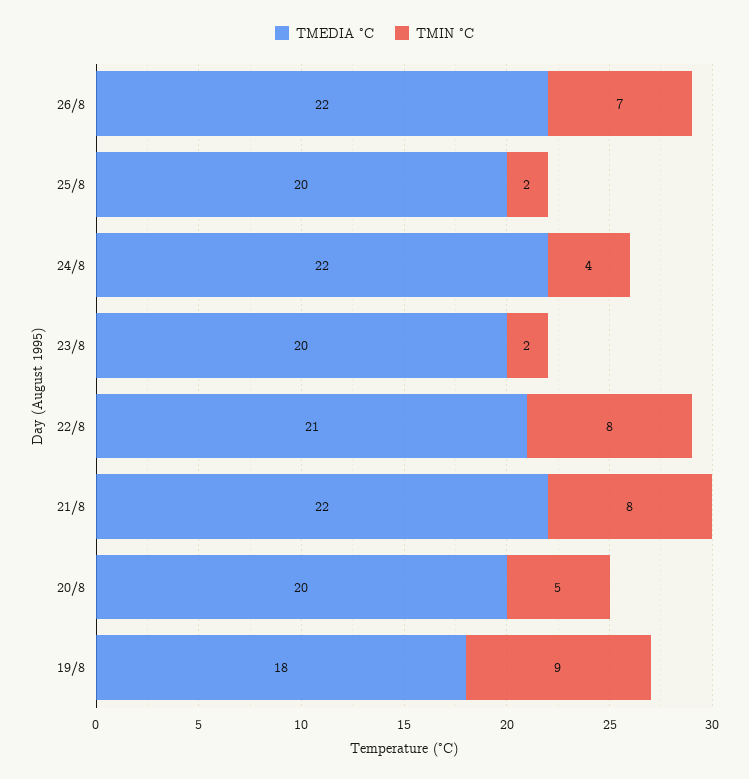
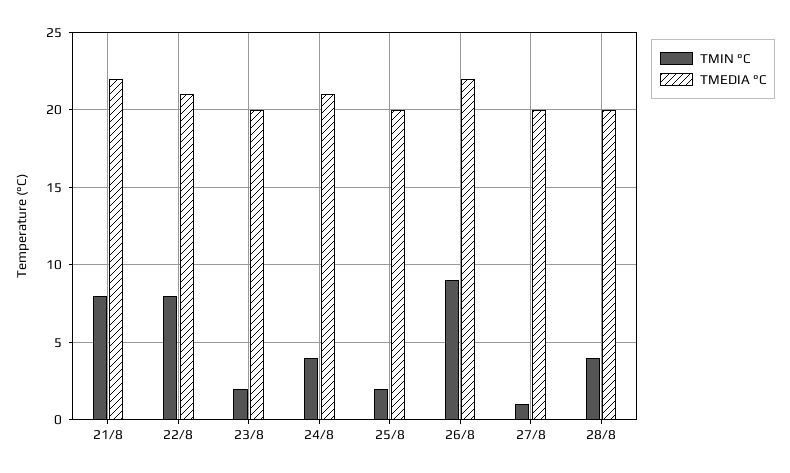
TMIN °C, 26/8: 7 -> 9
TMEDIA °C, 24/8: 22 -> 21
TMEDIA °C, 20/8: 20 -> none
TMIN °C, 20/8: 5 -> none
TMEDIA °C, 19/8: 18 -> none
TMIN °C, 19/8: 9 -> none
TMIN °C, 27/8: none -> 1
TMEDIA °C, 27/8: none -> 20
TMIN °C, 28/8: none -> 4
TMEDIA °C, 28/8: none -> 20

